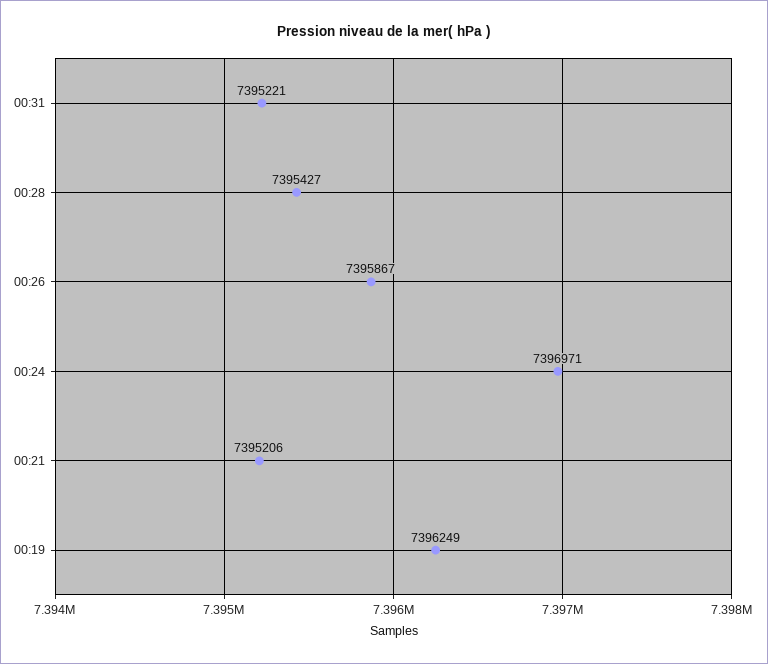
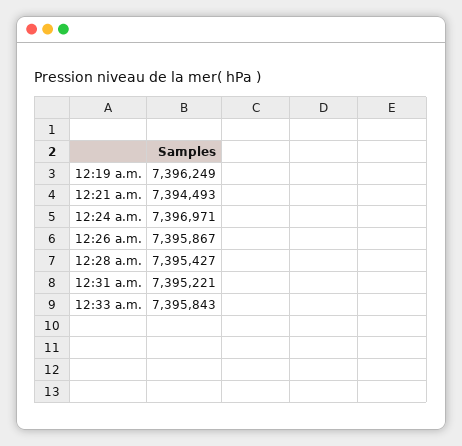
00:21: 7395206 -> 7394493
12:33 a.m.: none -> 7395843

